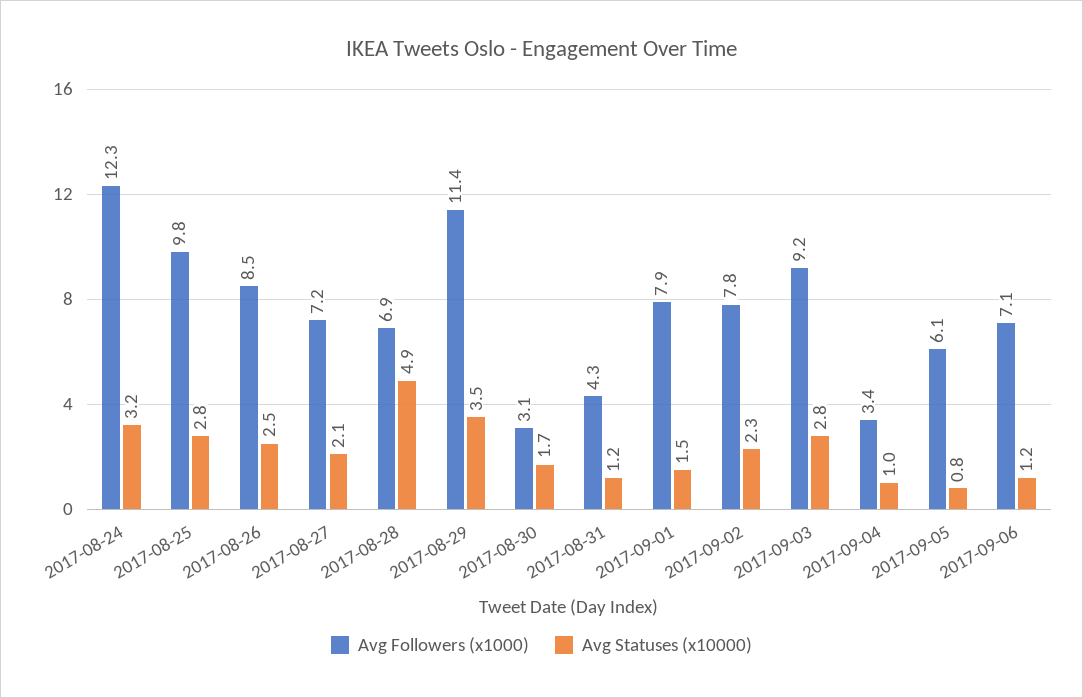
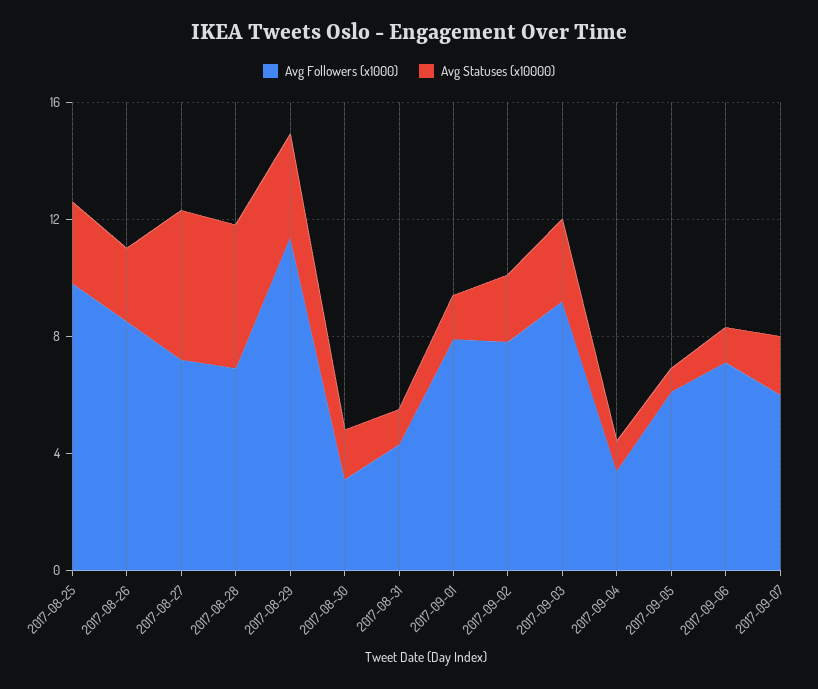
Avg Followers (x1000), 2017-08-24: 12.3 -> none
Avg Statuses (x10000), 2017-08-24: 3.2 -> none
Avg Statuses (x10000), 2017-08-27: 2.1 -> 5
Avg Followers (x1000), 2017-09-07: none -> 6
Avg Statuses (x10000), 2017-09-07: none -> 2

